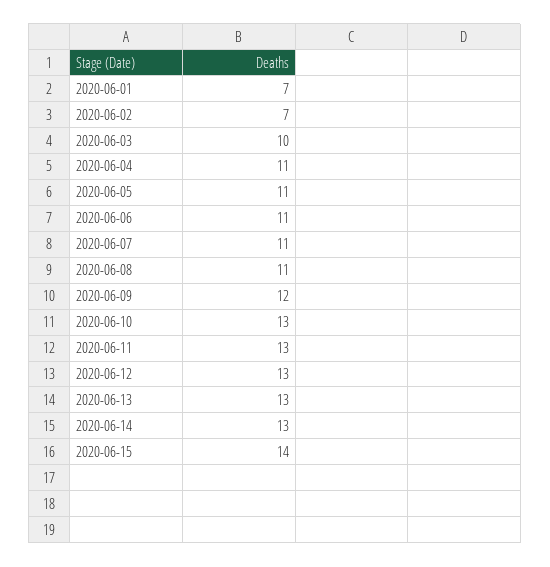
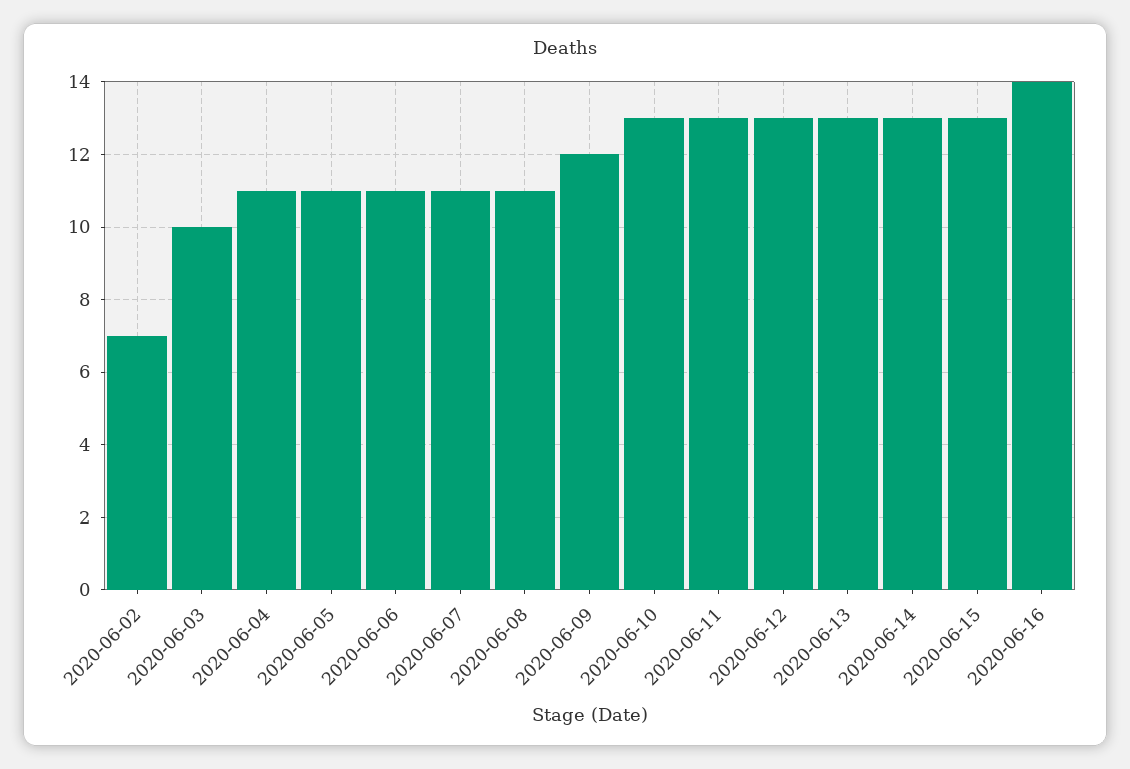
2020-06-01: 7 -> none
2020-06-15: 14 -> 13
2020-06-16: none -> 14

